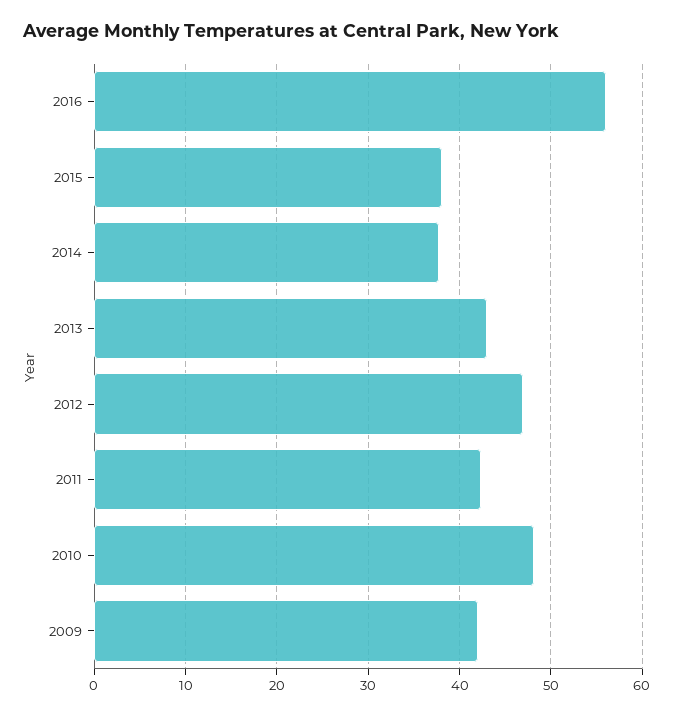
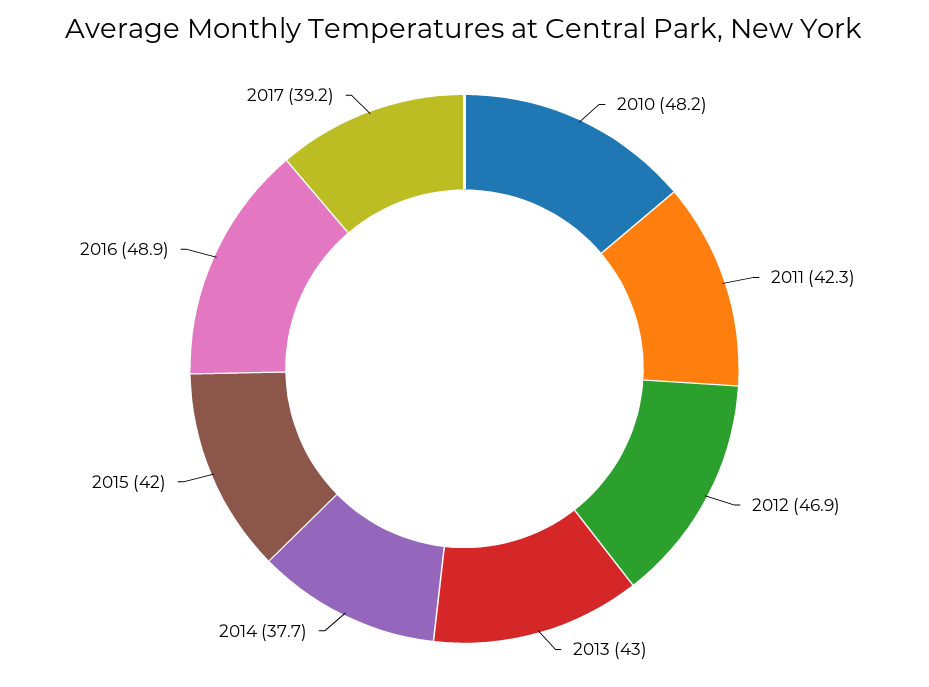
2016: 56 -> 48.9
2015: 38 -> 42
2009: 42 -> none
2017: none -> 39.2

